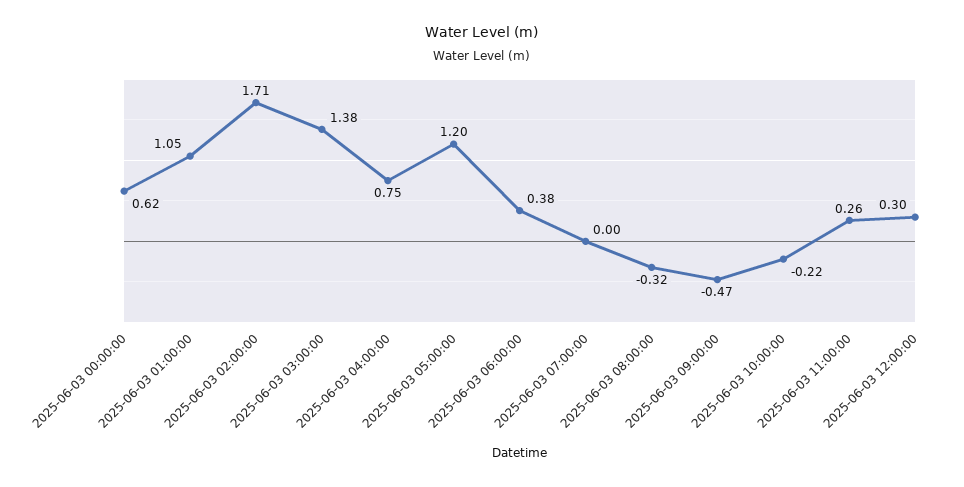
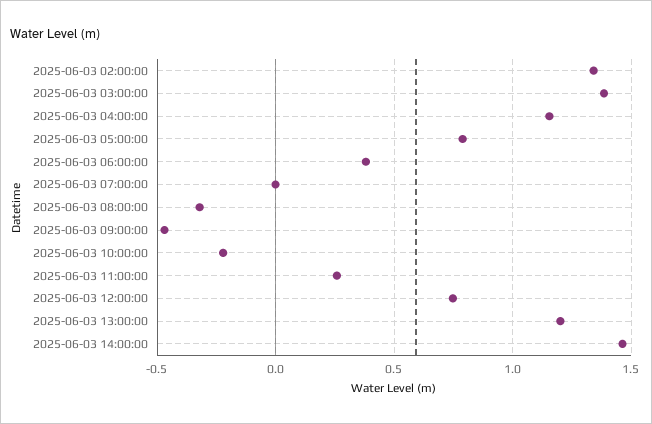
2025-06-03 00:00:00: 0.62 -> none
2025-06-03 01:00:00: 1.05 -> none
2025-06-03 02:00:00: 1.71 -> 1.35
2025-06-03 04:00:00: 0.75 -> 1.15
2025-06-03 05:00:00: 1.2 -> 0.8
2025-06-03 12:00:00: 0.3 -> 0.75
2025-06-03 13:00:00: none -> 1.2
2025-06-03 14:00:00: none -> 1.45

